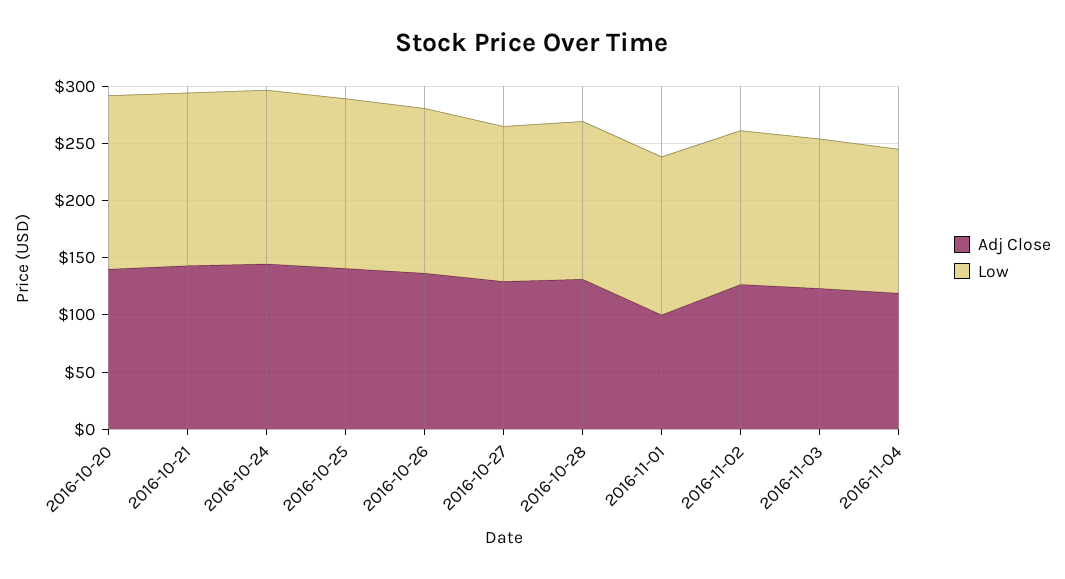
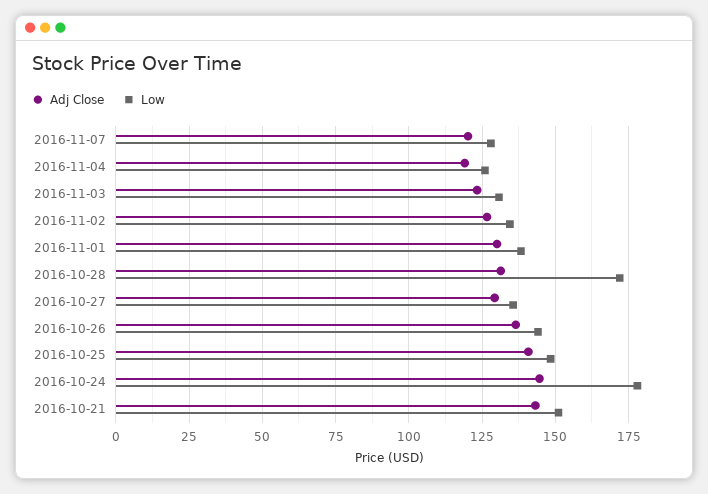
Adj Close, 2016-10-20: 140 -> none
Low, 2016-10-20: 150 -> none
Low, 2016-10-24: 150 -> 177.5
Low, 2016-10-28: 140 -> 172.5
Adj Close, 2016-11-01: 100 -> 130
Adj Close, 2016-11-07: none -> 120
Low, 2016-11-07: none -> 127.5

